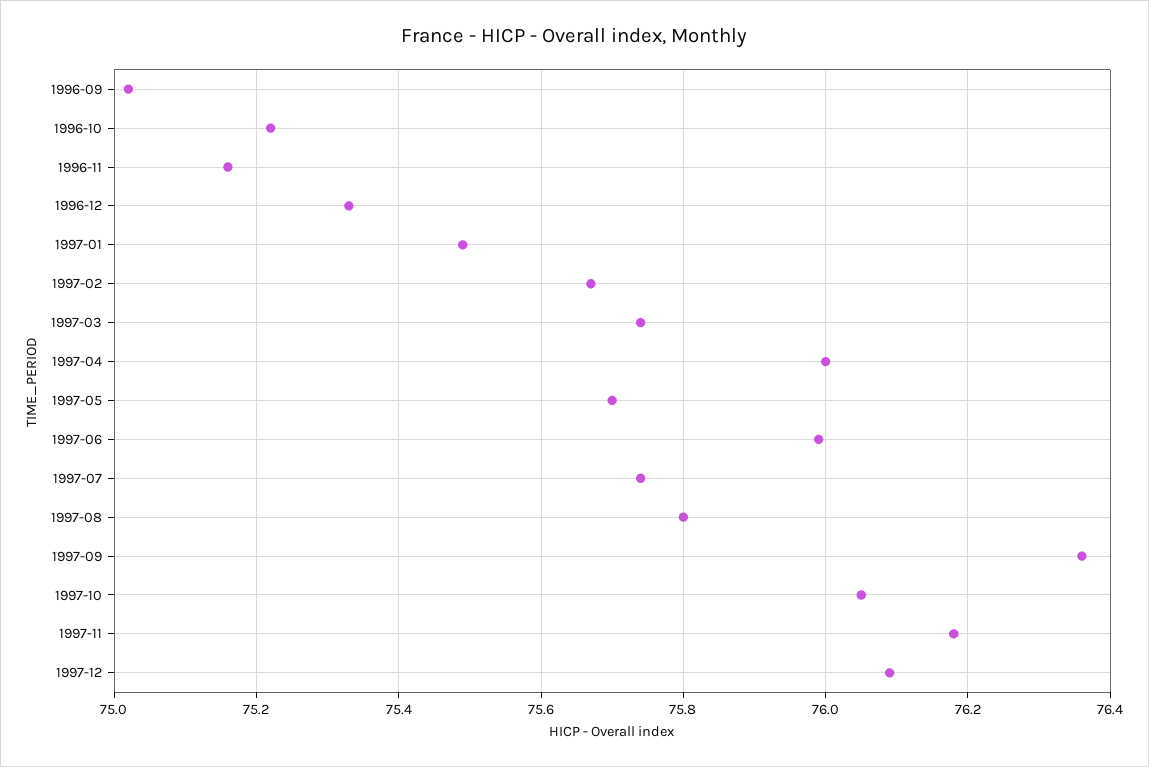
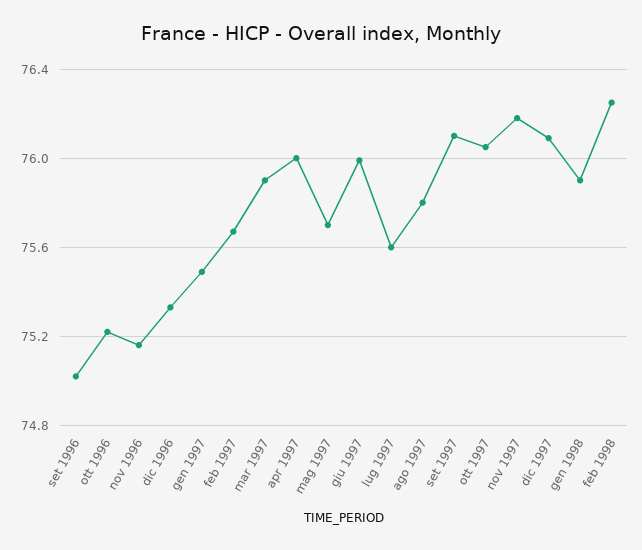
1997-03: 75.75 -> 75.9
1997-07: 75.75 -> 75.6
1997-09: 76.35 -> 76.1
gen 1998: none -> 75.9
feb 1998: none -> 76.25

